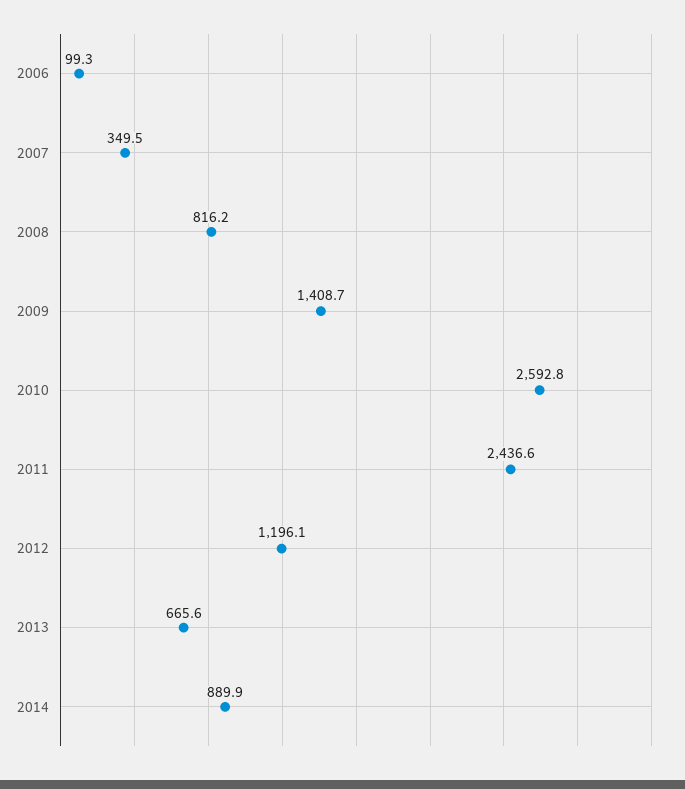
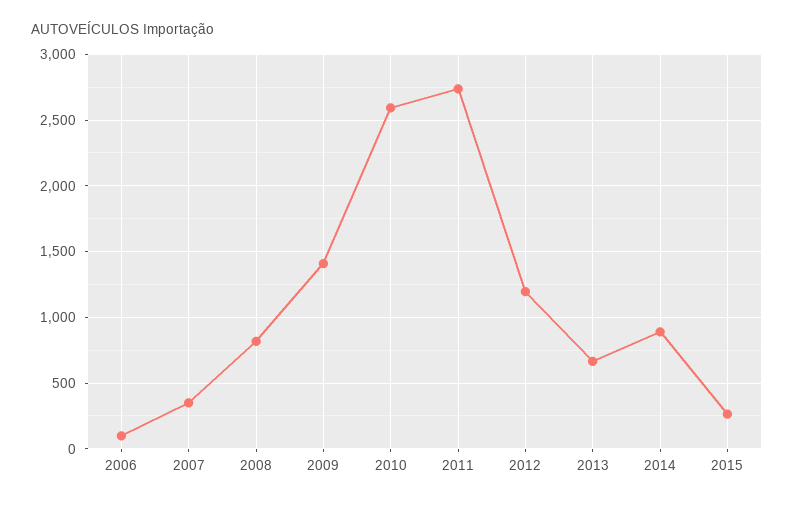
2011: 2436.6 -> 2750
2015: none -> 250

